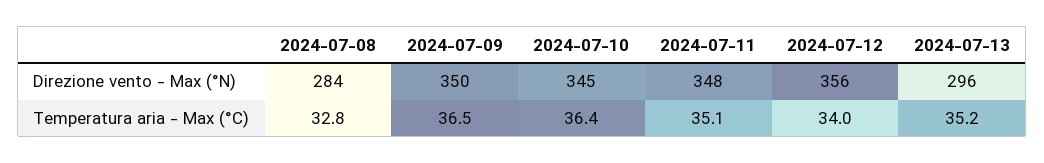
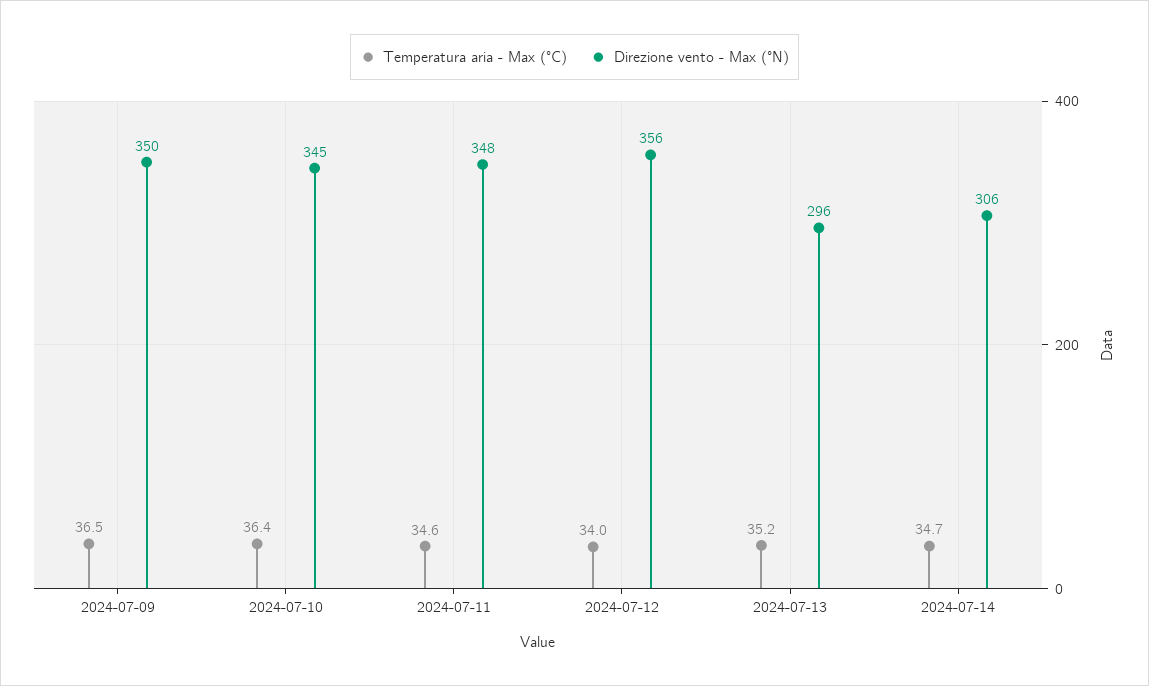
Direzione vento - Max (°N), 2024-07-08: 284 -> none
Temperatura aria - Max (°C), 2024-07-08: 32.8 -> none
Temperatura aria - Max (°C), 2024-07-11: 35.1 -> 34.6
Temperatura aria - Max (°C), 2024-07-14: none -> 34.7
Direzione vento - Max (°N), 2024-07-14: none -> 306

